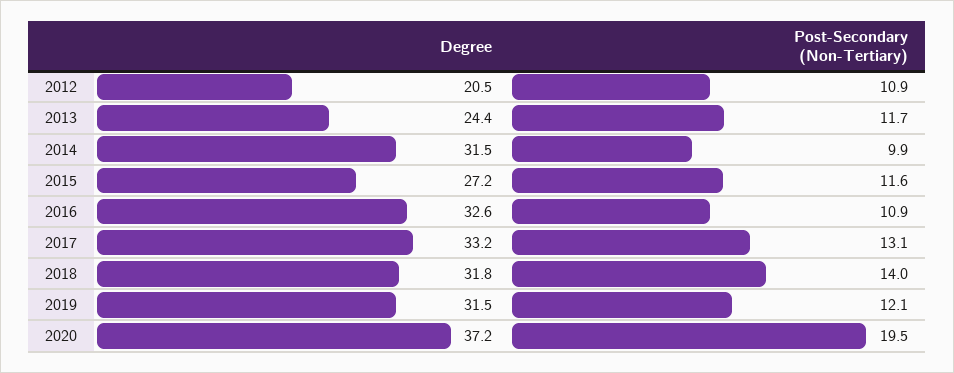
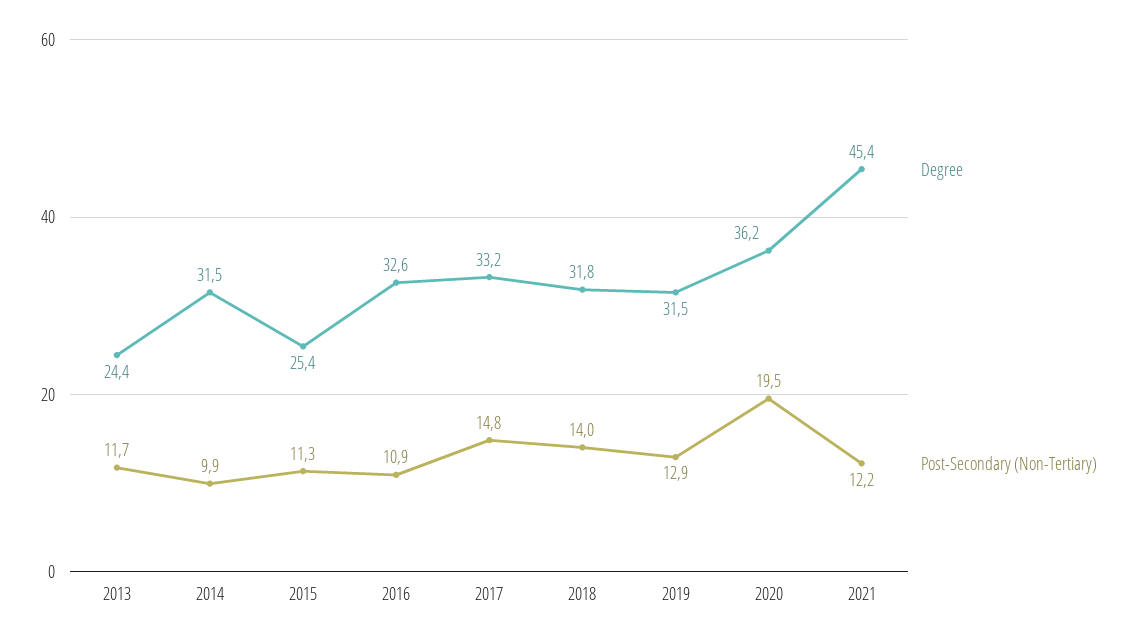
Degree, 2012: 20.5 -> none
Post-Secondary (Non-Tertiary), 2012: 10.9 -> none
Degree, 2015: 27.2 -> 25.4
Post-Secondary (Non-Tertiary), 2015: 11.6 -> 11.3
Post-Secondary (Non-Tertiary), 2017: 13.1 -> 14.8
Post-Secondary (Non-Tertiary), 2019: 12.1 -> 12.9
Degree, 2020: 37.2 -> 36.2
Degree, 2021: none -> 45.4
Post-Secondary (Non-Tertiary), 2021: none -> 12.2

